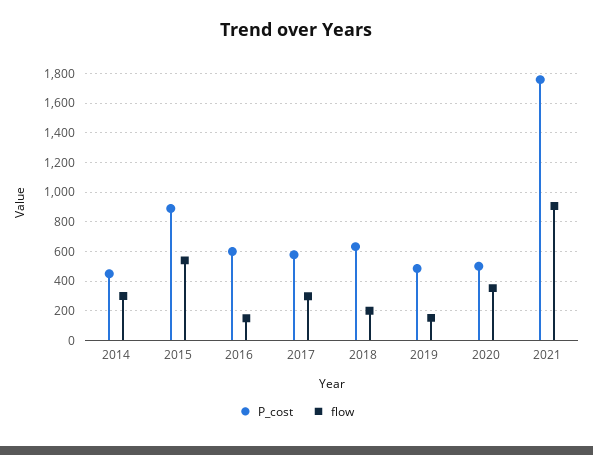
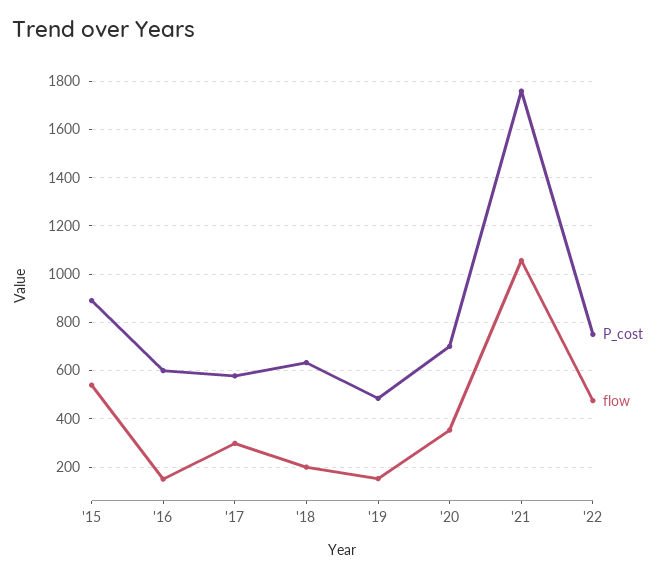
P_cost, 2014: 450 -> none
flow, 2014: 300 -> none
P_cost, 2020: 500 -> 700
flow, 2021: 900 -> 1050
P_cost, '22: none -> 750
flow, '22: none -> 475

